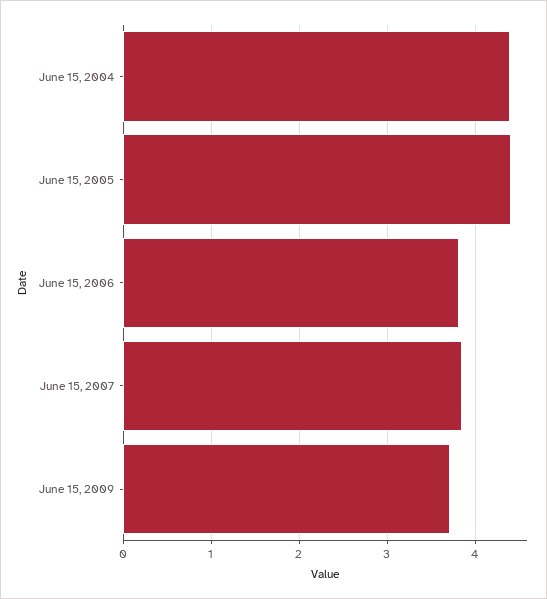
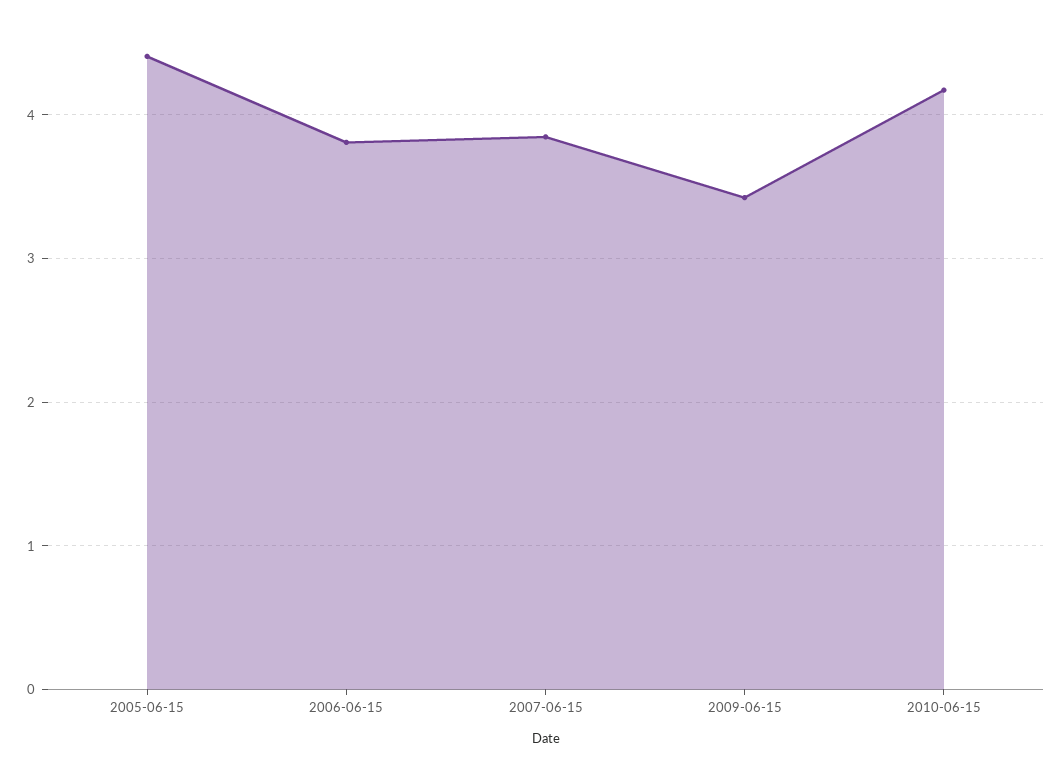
June 15, 2004: 4.4 -> none
June 15, 2009: 3.7 -> 3.4
2010-06-15: none -> 4.2

